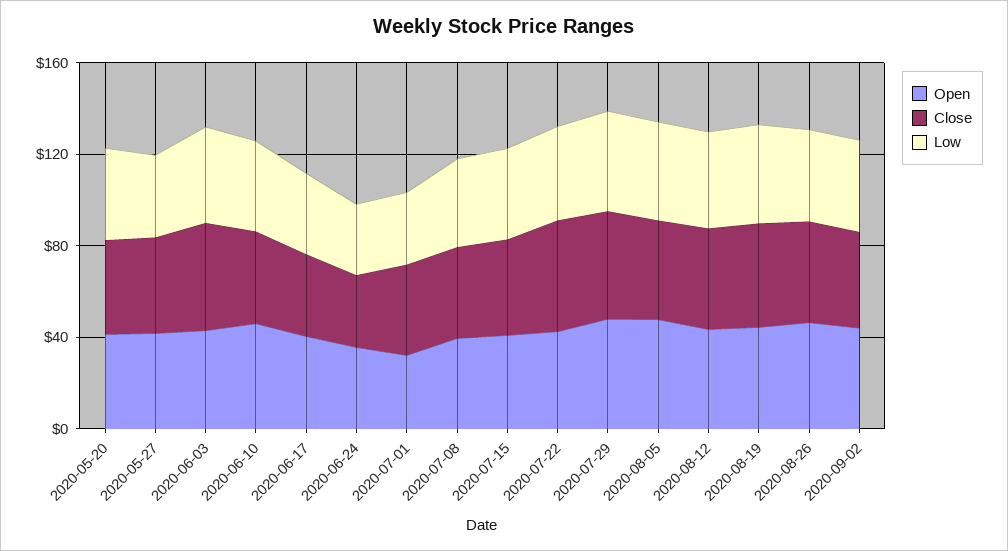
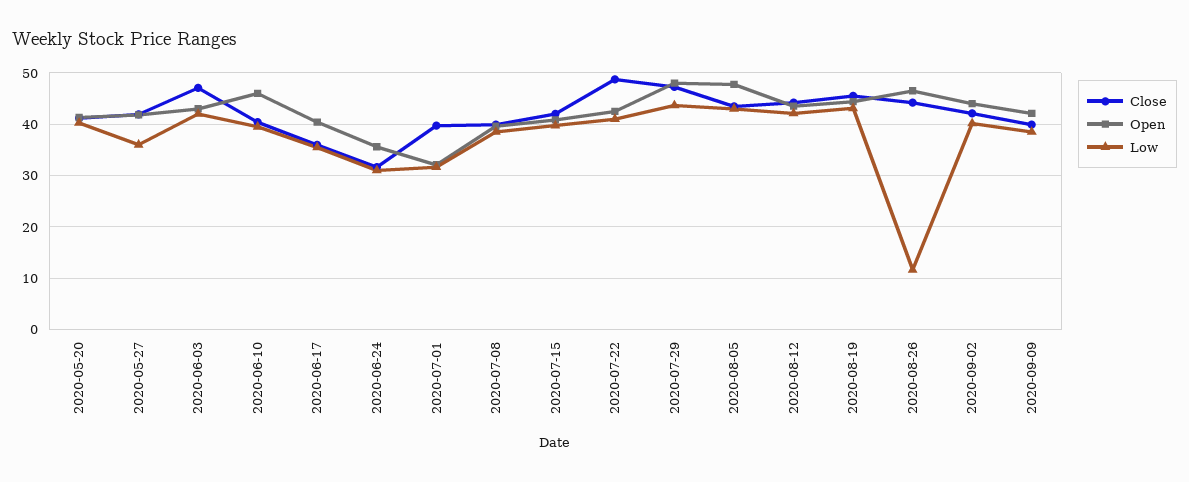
Low, 2020-08-26: 40 -> 12
Close, 2020-09-09: none -> 40
Open, 2020-09-09: none -> 42
Low, 2020-09-09: none -> 38

